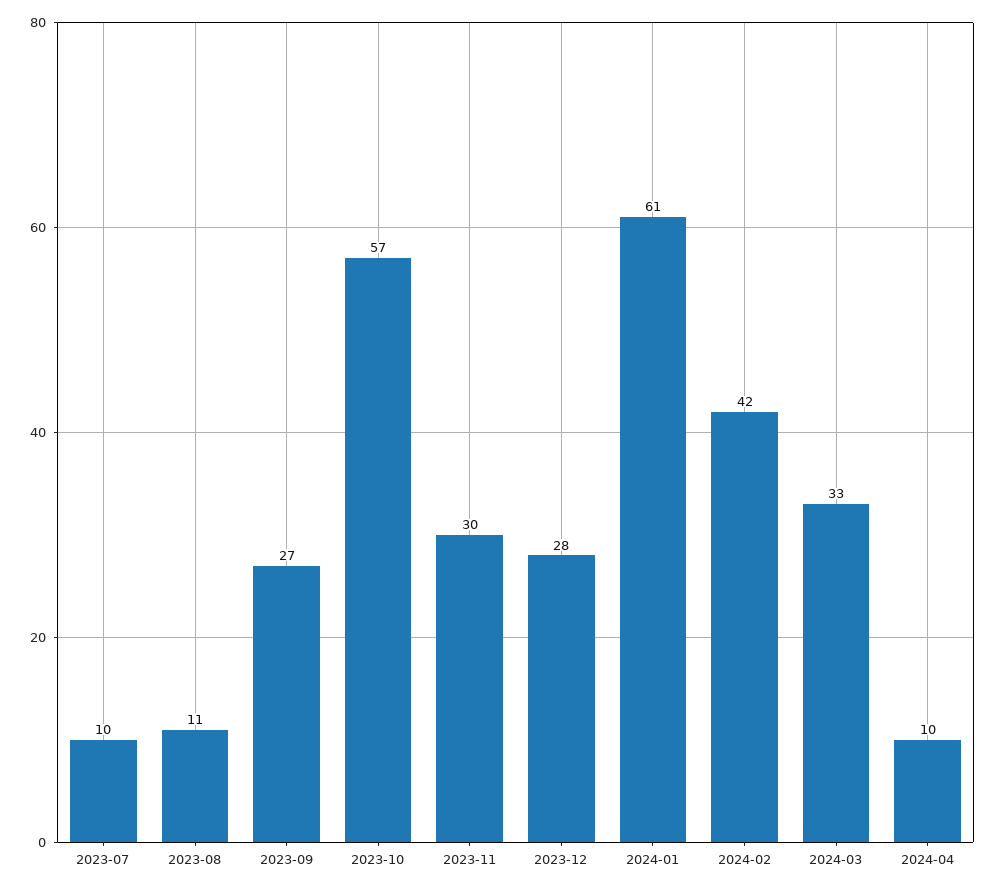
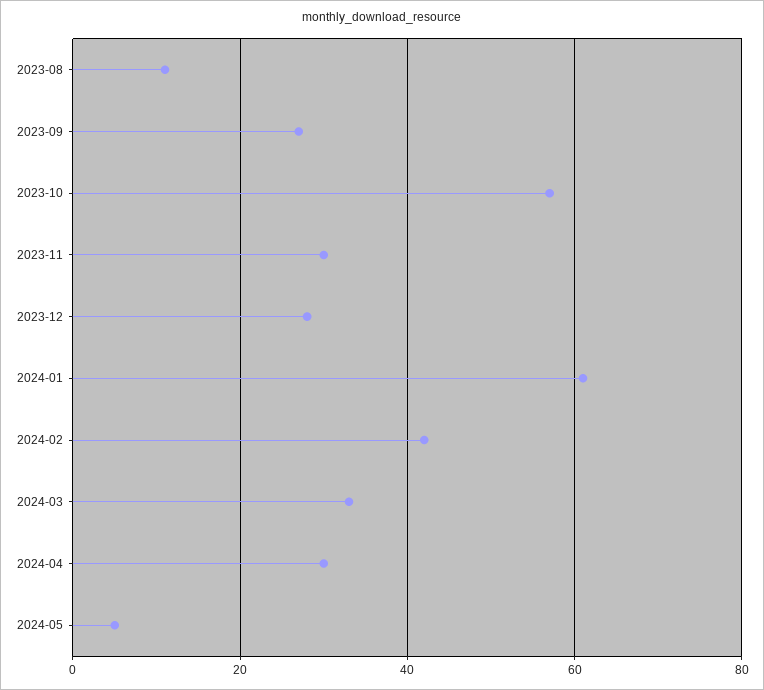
2023-07: 10 -> none
2024-04: 10 -> 30
2024-05: none -> 5

